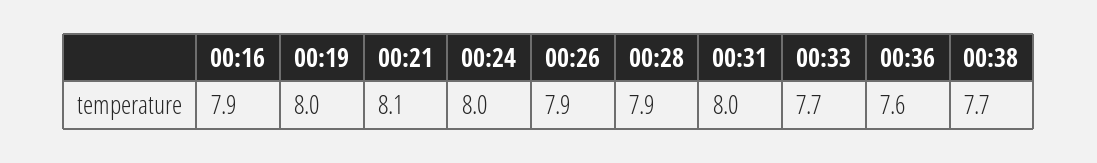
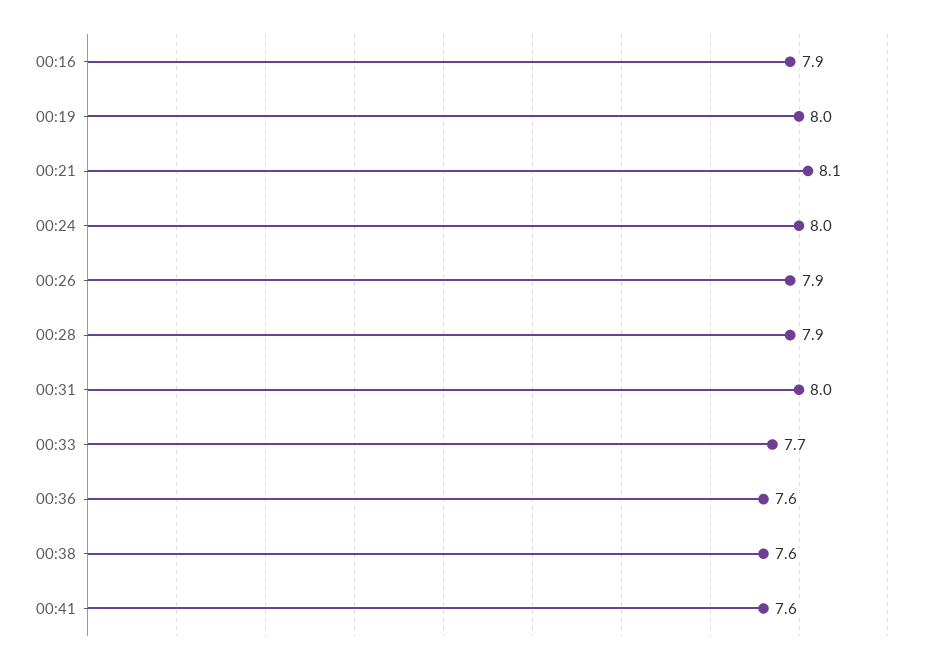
00:38: 7.7 -> 7.6
00:41: none -> 7.6

